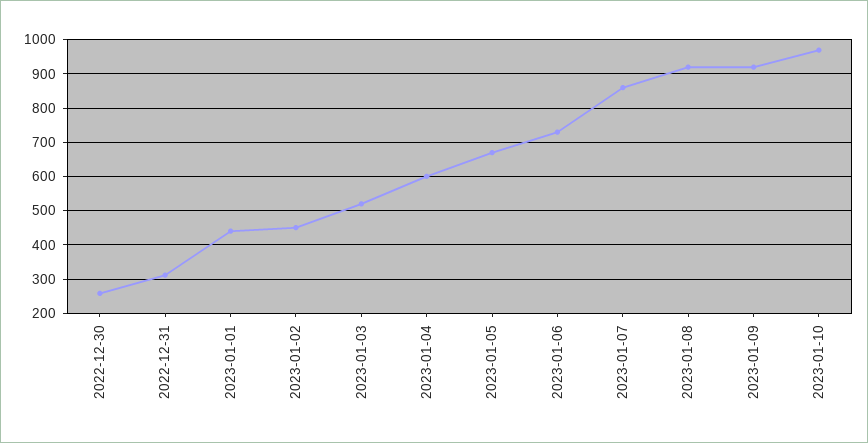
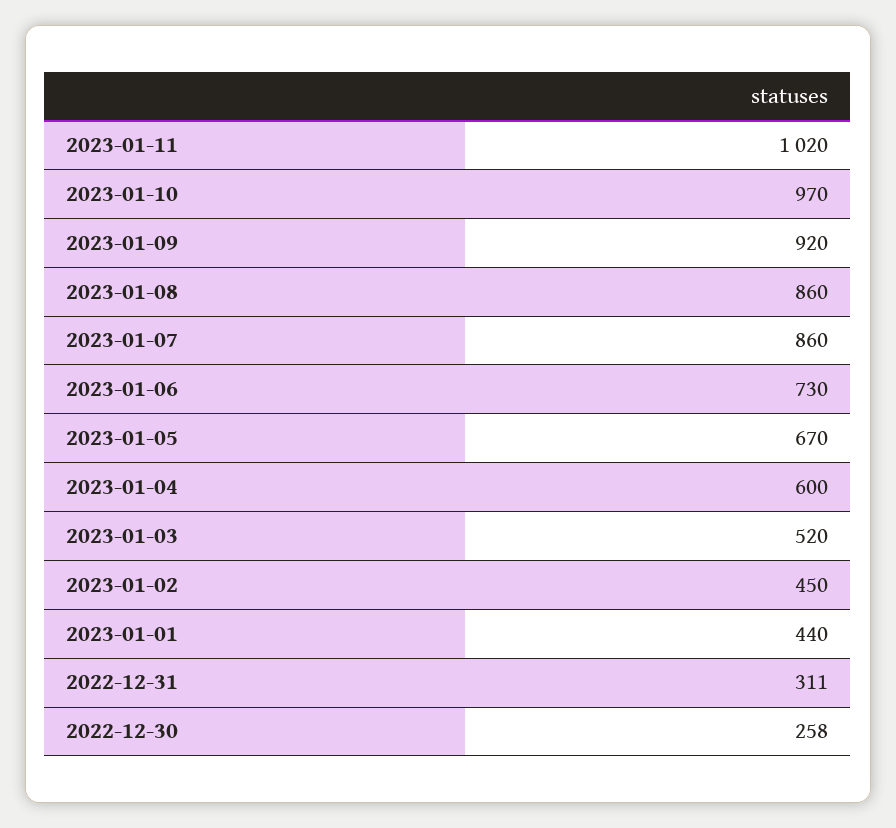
2023-01-08: 920 -> 860
2023-01-11: none -> 1020

